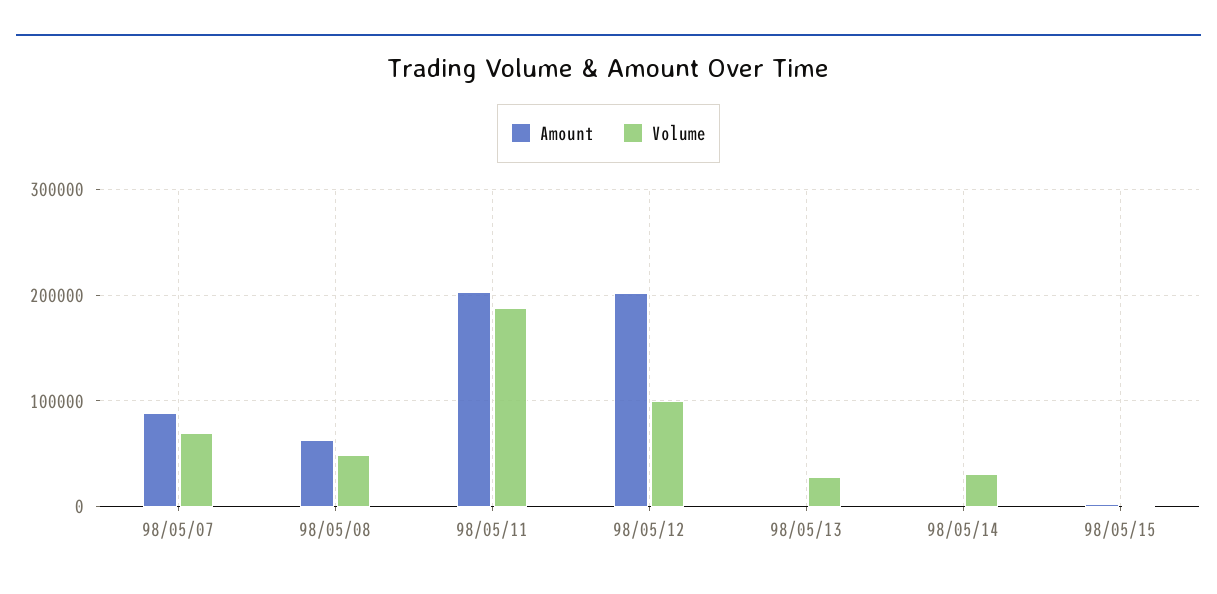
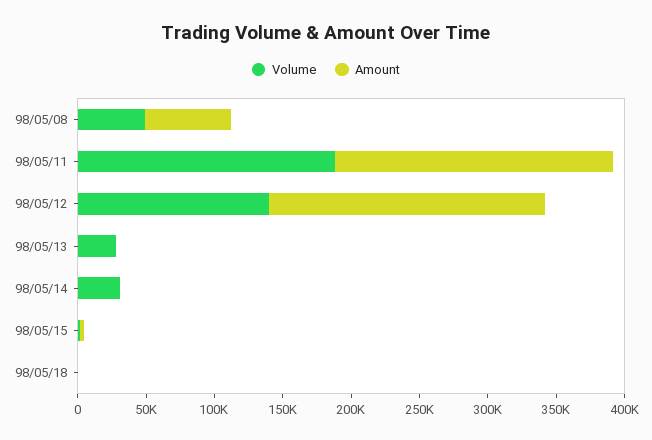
Amount, 98/05/07: 90000 -> none
Volume, 98/05/07: 70000 -> none
Volume, 98/05/12: 100000 -> 140000
Volume, 98/05/18: none -> 0
Amount, 98/05/18: none -> 0

